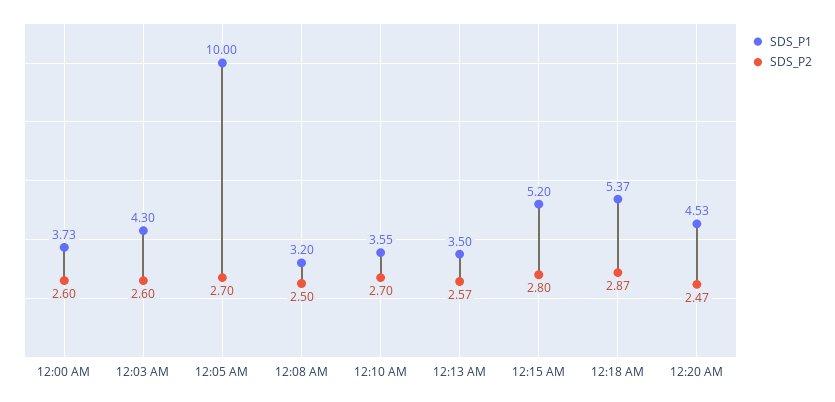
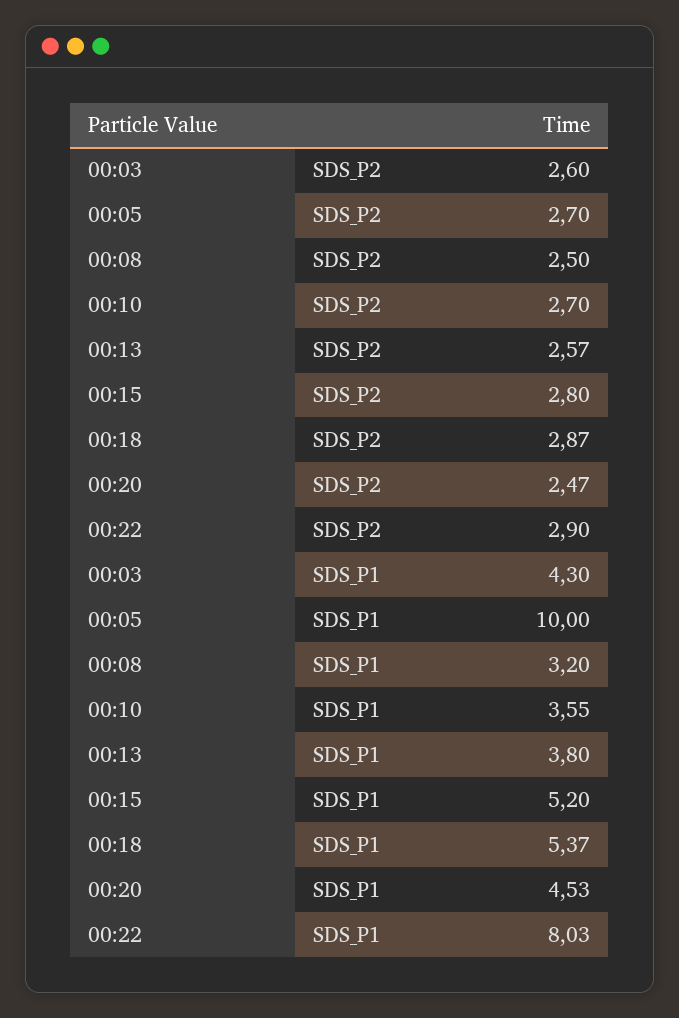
SDS_P1, 12:00 AM: 3.73 -> none
SDS_P2, 12:00 AM: 2.6 -> none
SDS_P1, 12:13 AM: 3.5 -> 3.8
SDS_P2, 00:22: none -> 2.9
SDS_P1, 00:22: none -> 8.03

